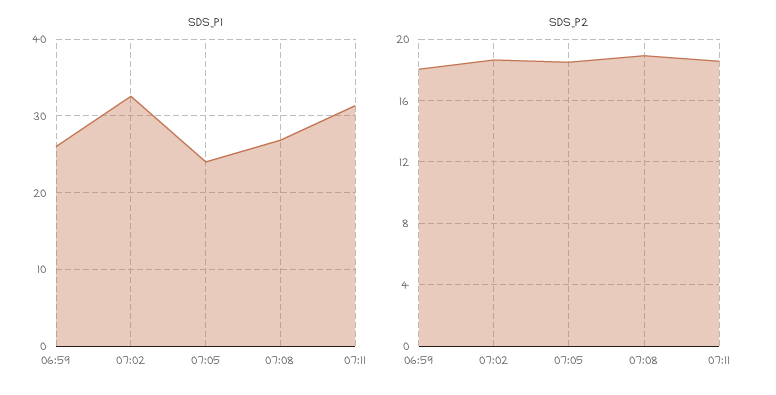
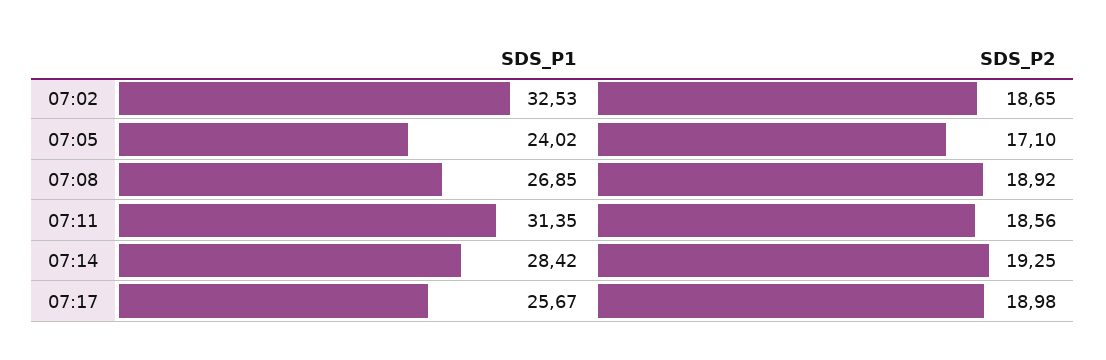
SDS_P1, 06:59: 26 -> none
SDS_P2, 06:59: 18 -> none
SDS_P2, 07:05: 18.5 -> 17.1
SDS_P1, 07:14: none -> 28.42
SDS_P2, 07:14: none -> 19.25
SDS_P1, 07:17: none -> 25.67
SDS_P2, 07:17: none -> 18.98

